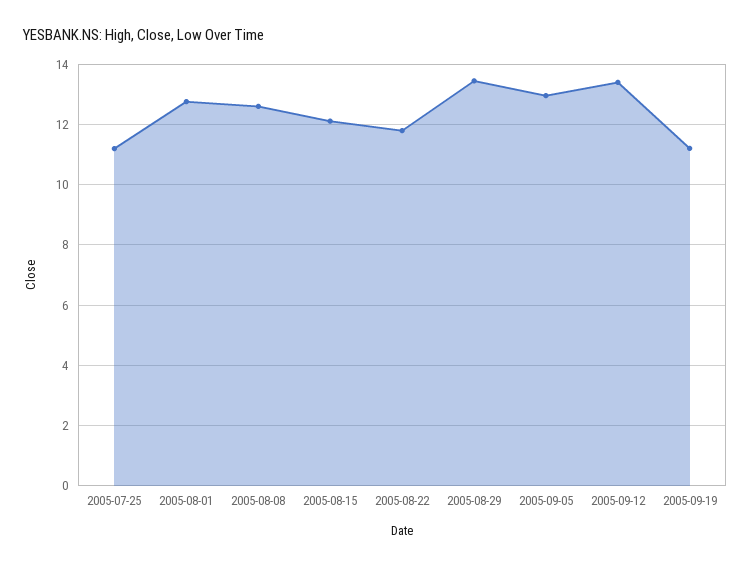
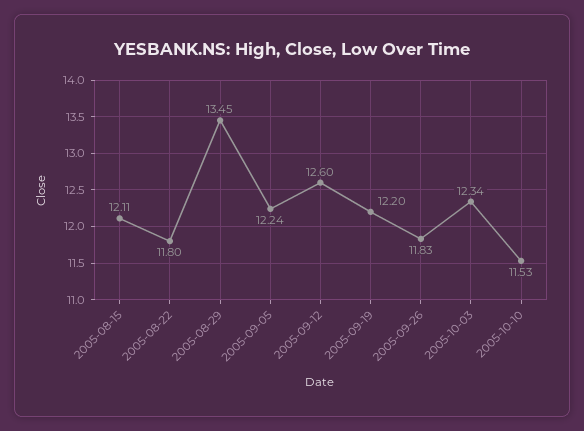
2005-07-25: 11.2 -> none
2005-08-01: 12.8 -> none
2005-08-08: 12.6 -> none
2005-09-05: 13 -> 12.24
2005-09-12: 13.4 -> 12.6
2005-09-19: 11.2 -> 12.2
2005-09-26: none -> 11.83
2005-10-03: none -> 12.34
2005-10-10: none -> 11.53

